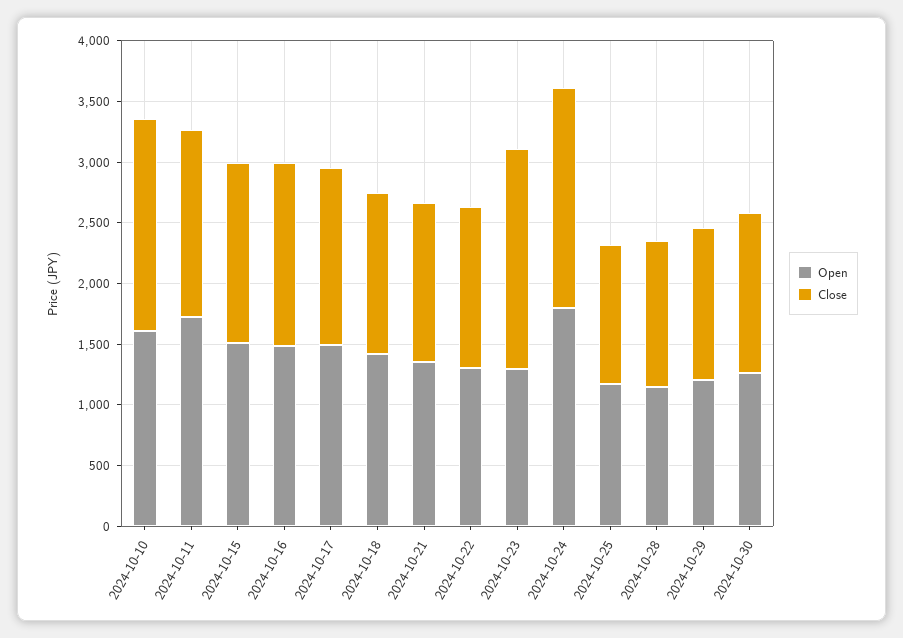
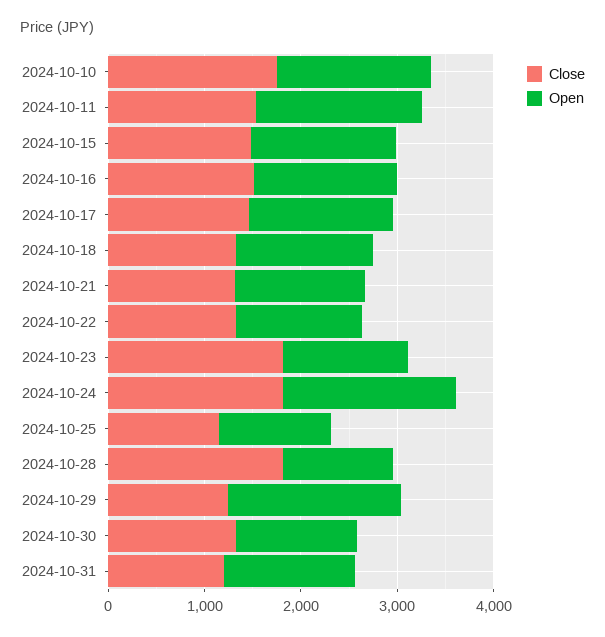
Close, 2024-10-28: 1200 -> 1800
Open, 2024-10-29: 1200 -> 1800
Close, 2024-10-31: none -> 1200
Open, 2024-10-31: none -> 1400

